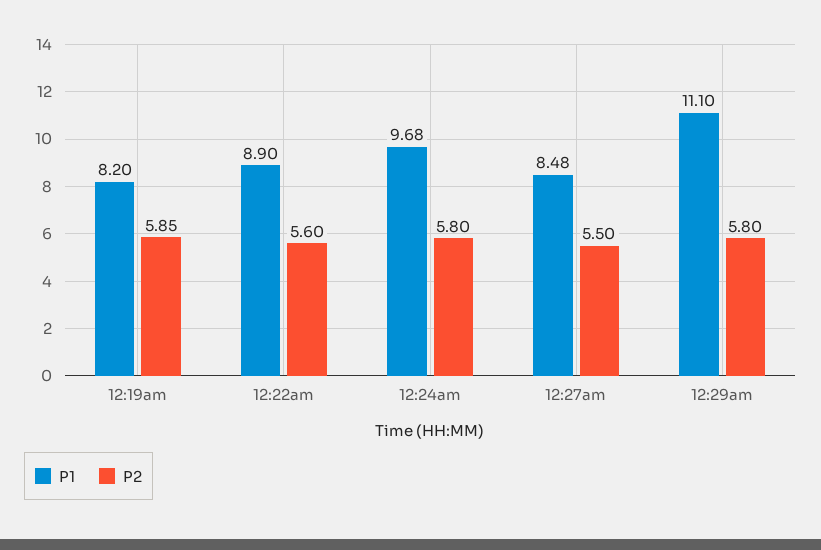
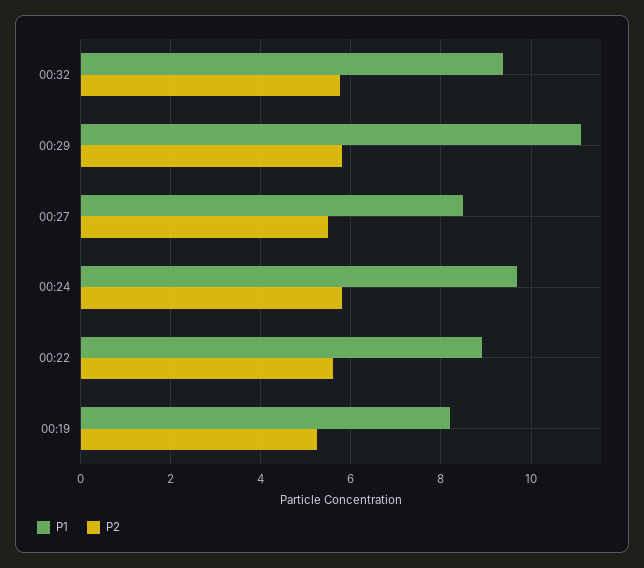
P2, 12:19am: 5.85 -> 5.2
P1, 00:32: none -> 9.4
P2, 00:32: none -> 5.8

